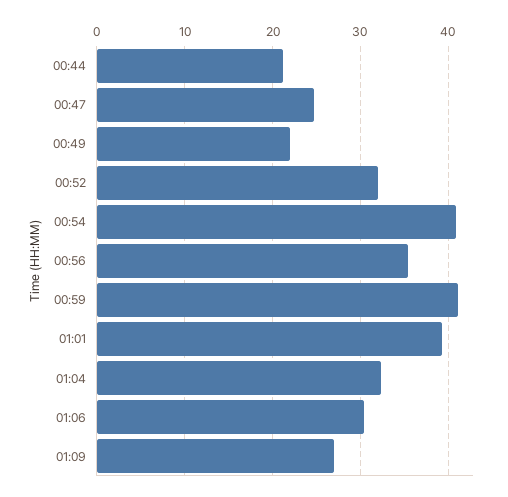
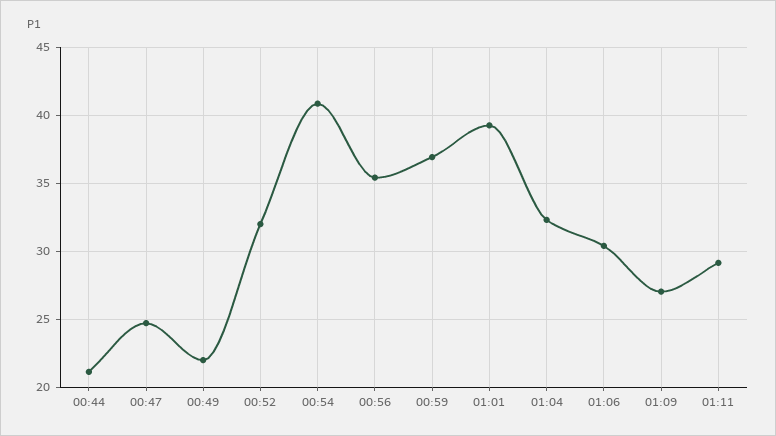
00:59: 41 -> 37
01:11: none -> 29

